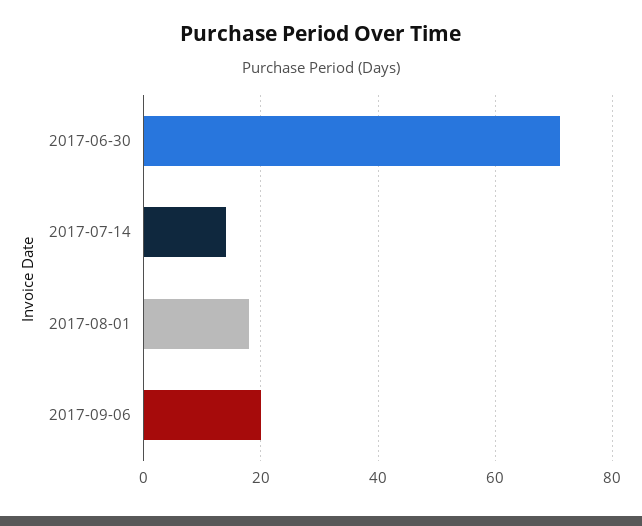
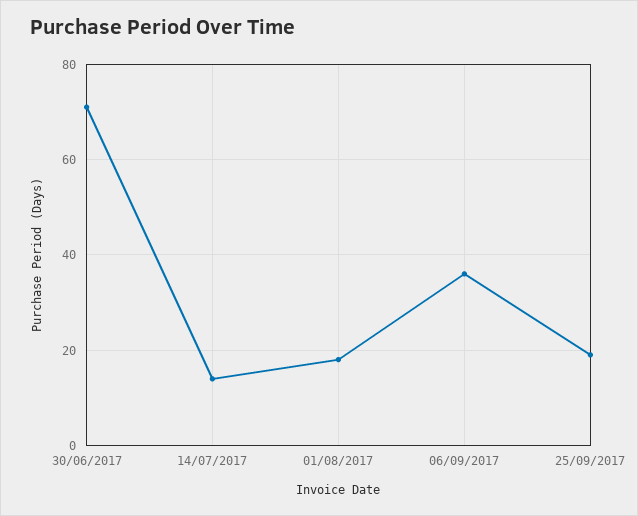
2017-09-06: 20 -> 35
25/09/2017: none -> 20

